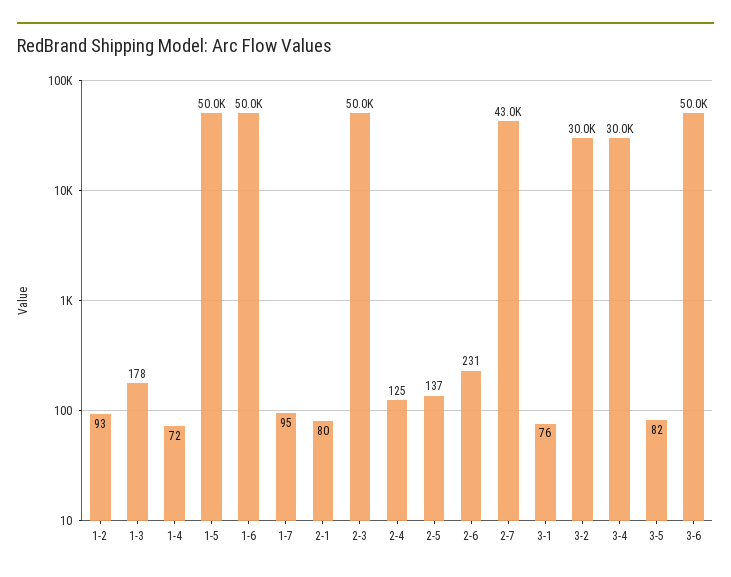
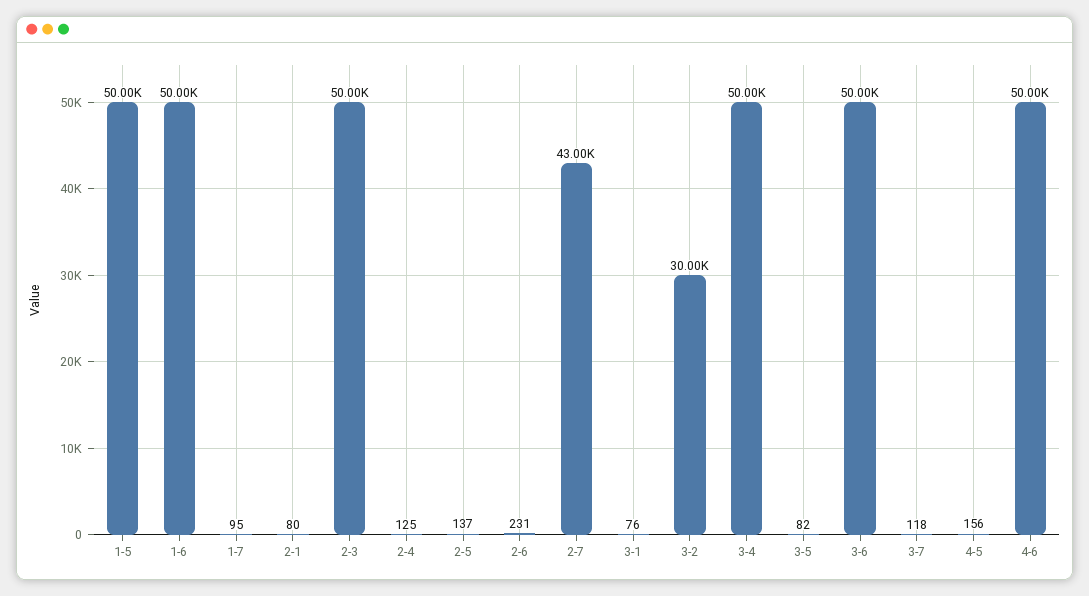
1-2: 93 -> none
1-3: 178 -> none
1-4: 72 -> none
3-4: 30000 -> 50000
3-7: none -> 118
4-5: none -> 156
4-6: none -> 50000

